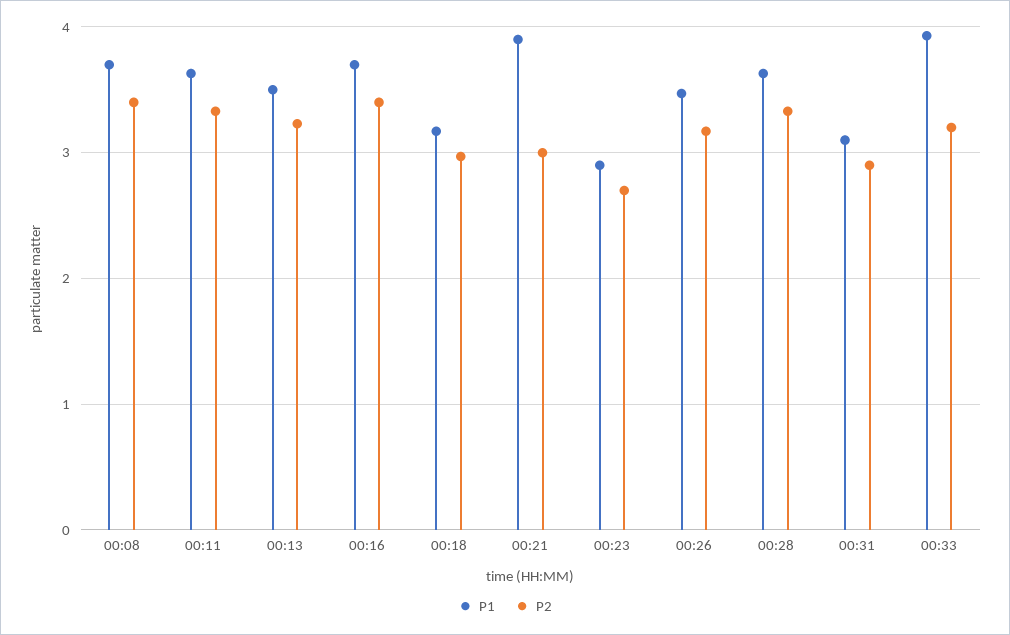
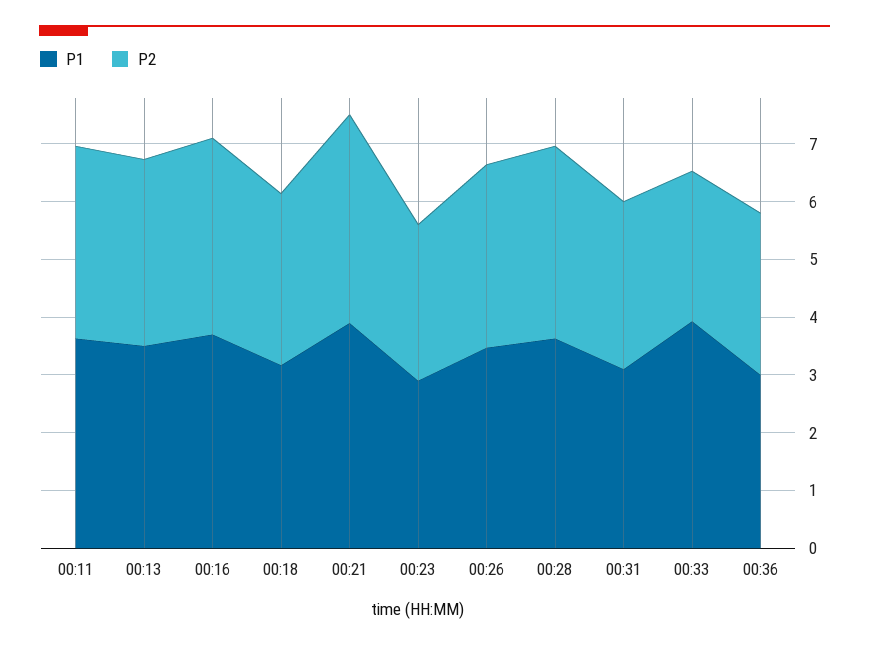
P1, 00:08: 3.7 -> none
P2, 00:08: 3.4 -> none
P2, 00:21: 3 -> 3.6
P2, 00:33: 3.2 -> 2.6
P1, 00:36: none -> 3
P2, 00:36: none -> 2.8

